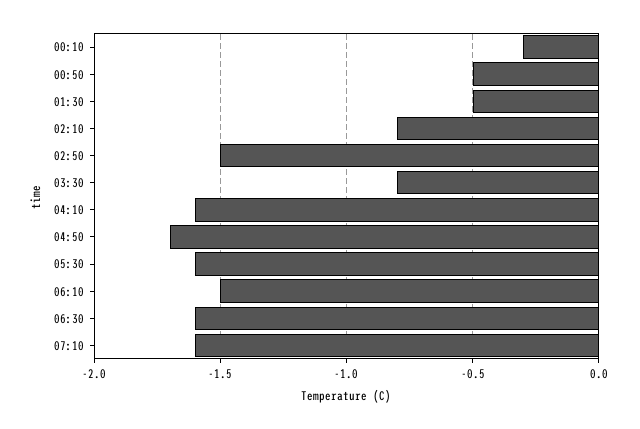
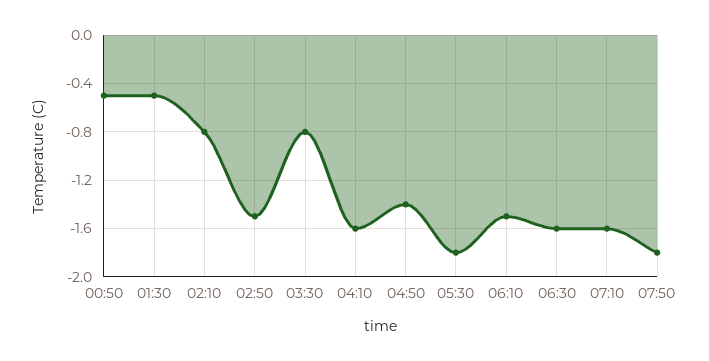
00:10: -0.3 -> none
04:50: -1.7 -> -1.4
05:30: -1.6 -> -1.8
07:50: none -> -1.8

